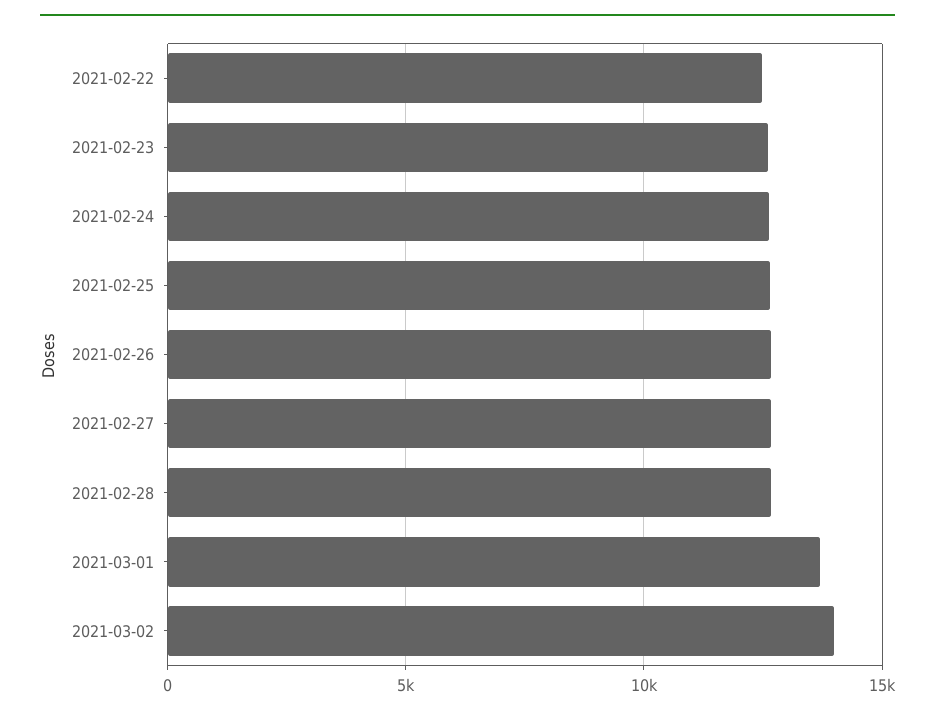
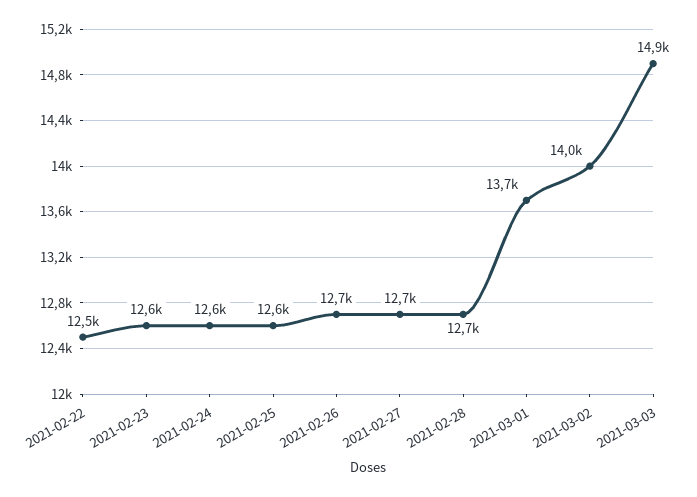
2021-03-03: none -> 14900

